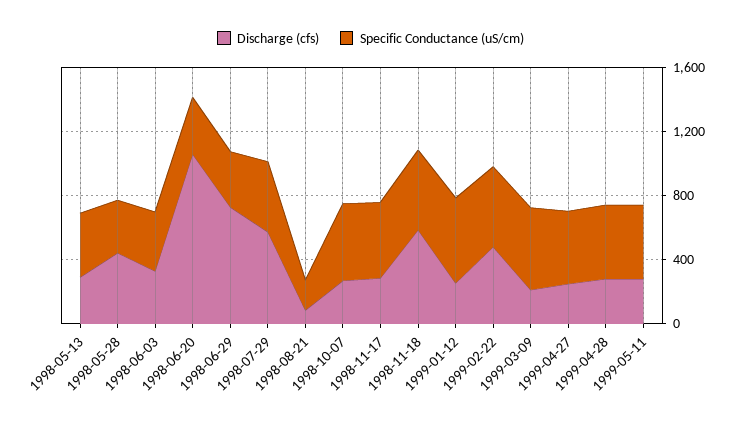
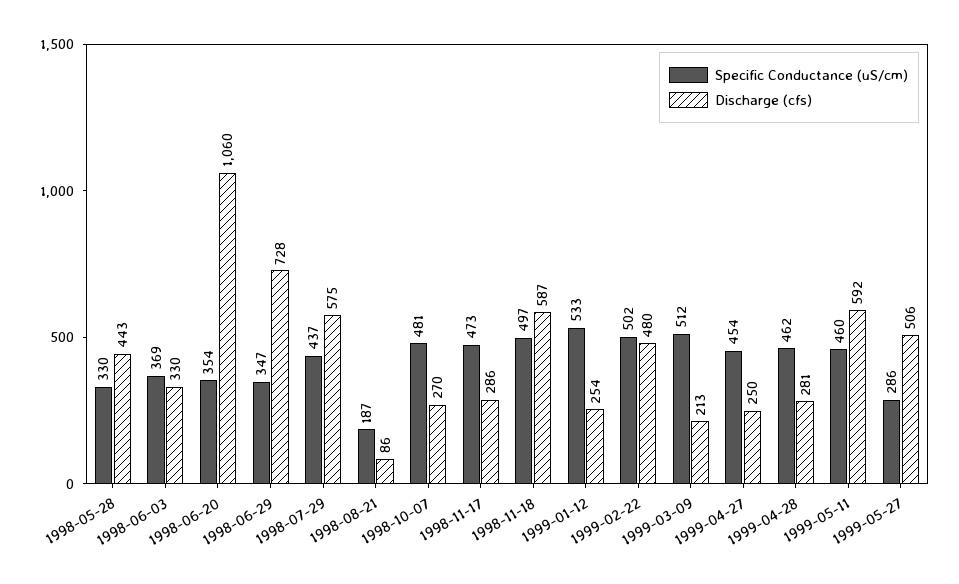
Discharge (cfs), 1998-05-13: 300 -> none
Specific Conductance (uS/cm), 1998-05-13: 400 -> none
Discharge (cfs), 1999-05-11: 300 -> 592
Specific Conductance (uS/cm), 1999-05-27: none -> 286
Discharge (cfs), 1999-05-27: none -> 506

